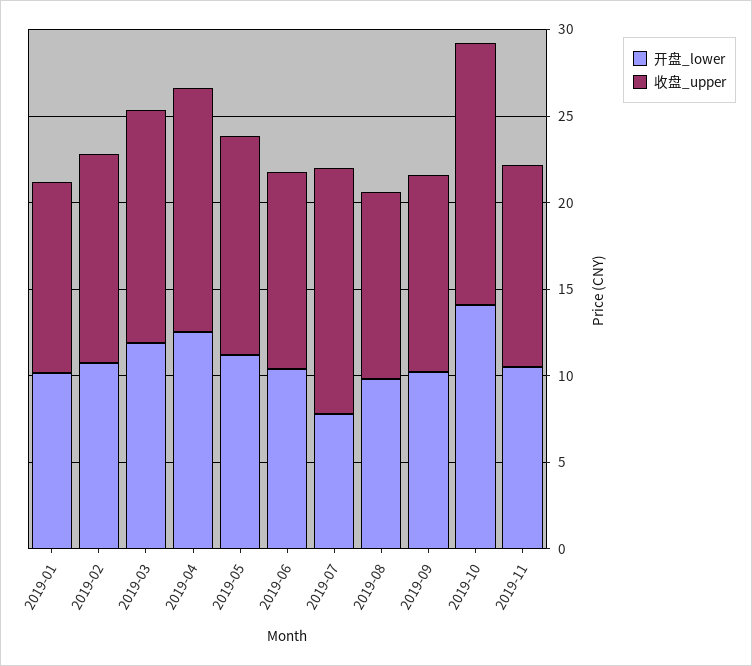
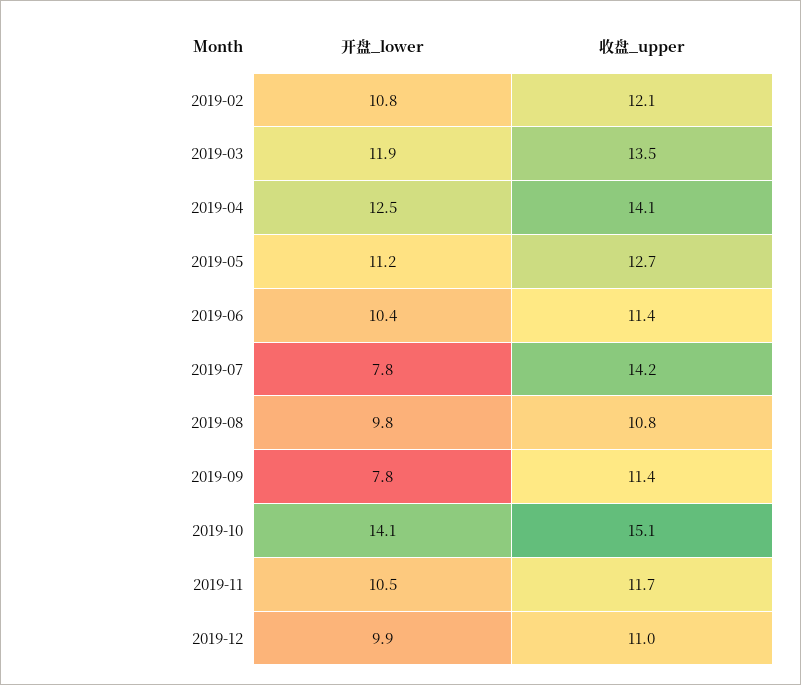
开盘_lower, 2019-01: 10 -> none
收盘_upper, 2019-01: 11 -> none
开盘_lower, 2019-09: 10 -> 7.8
开盘_lower, 2019-12: none -> 9.9
收盘_upper, 2019-12: none -> 11

